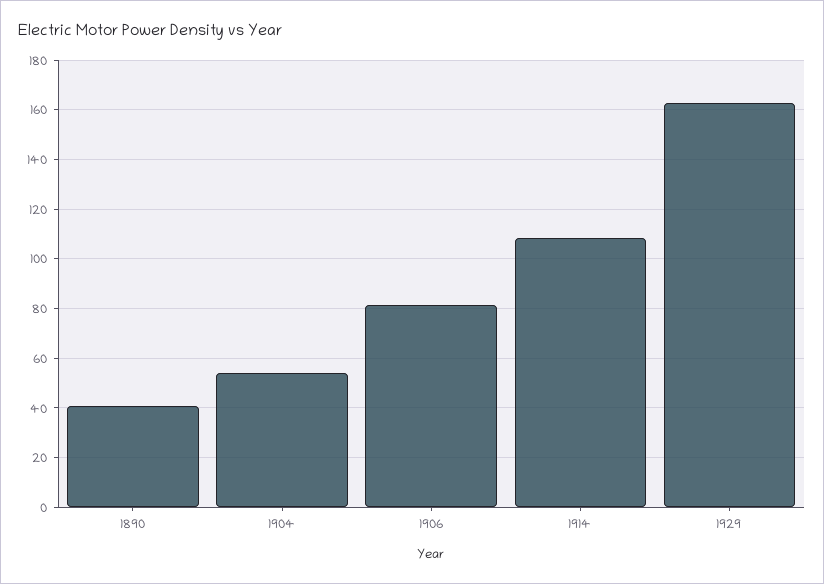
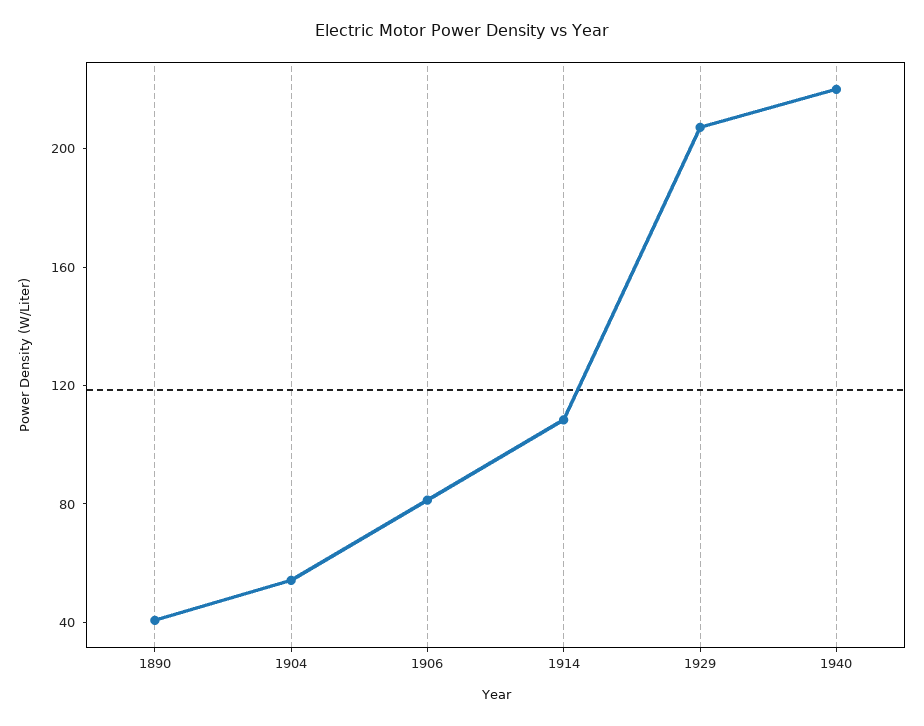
1929: 162.5 -> 210
1940: none -> 220

